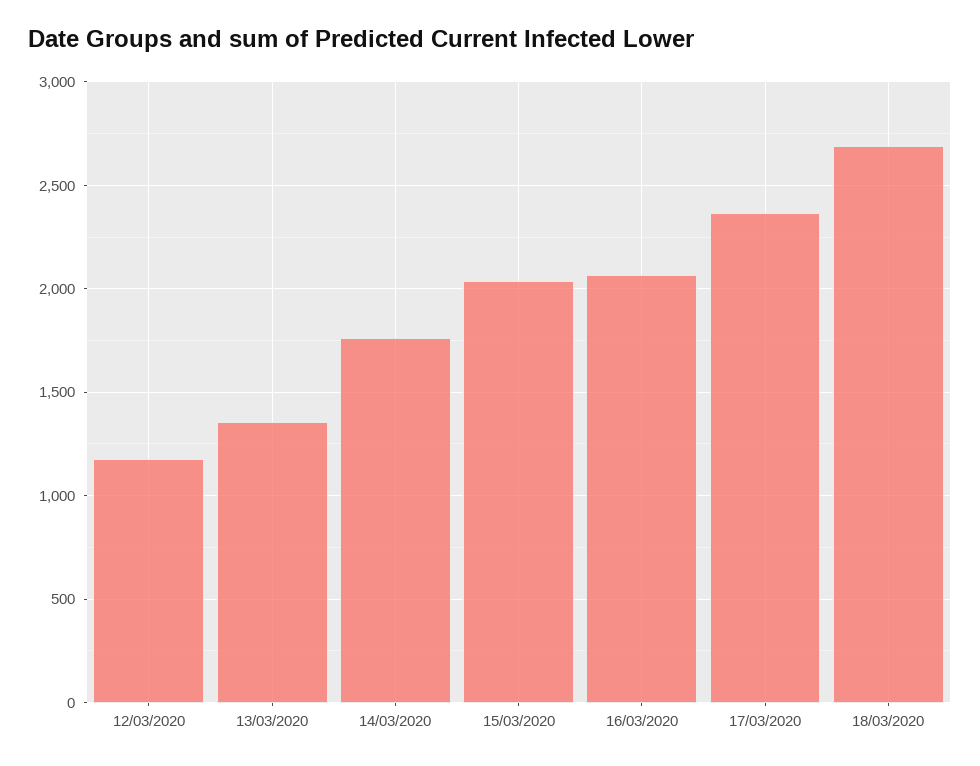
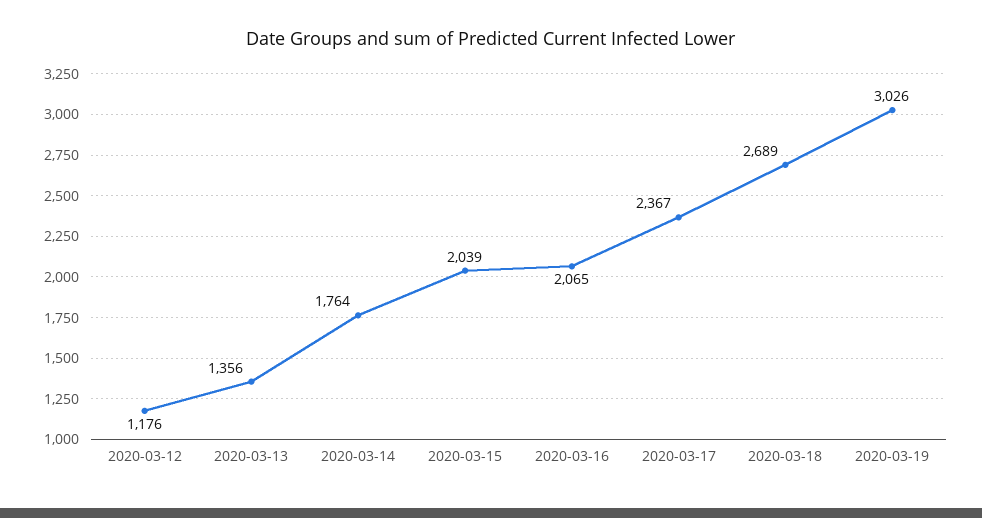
2020-03-19: none -> 3026

